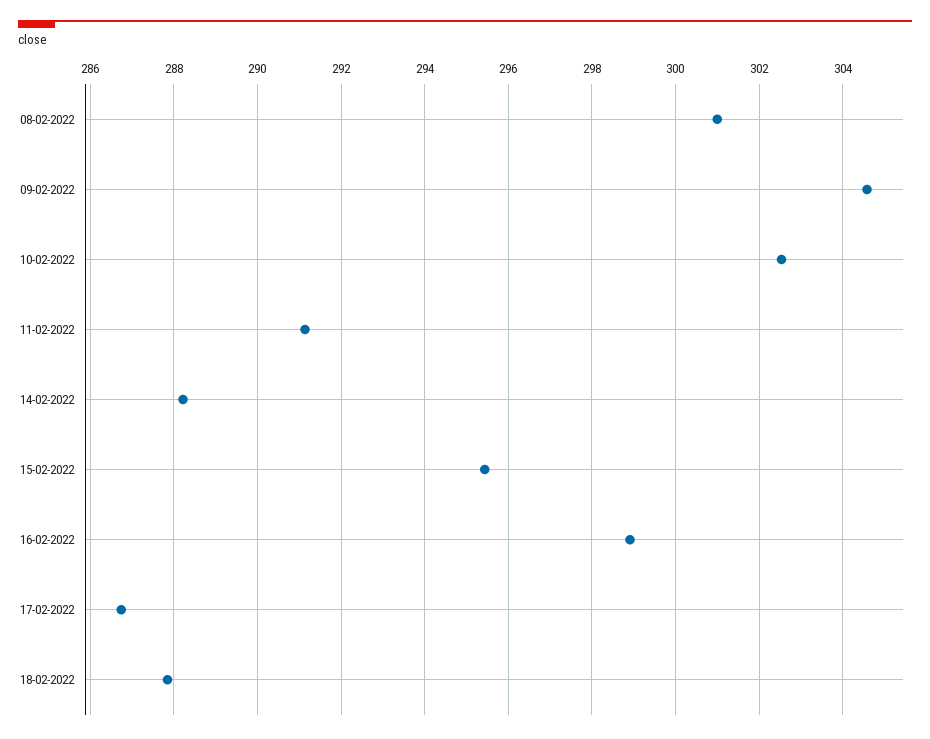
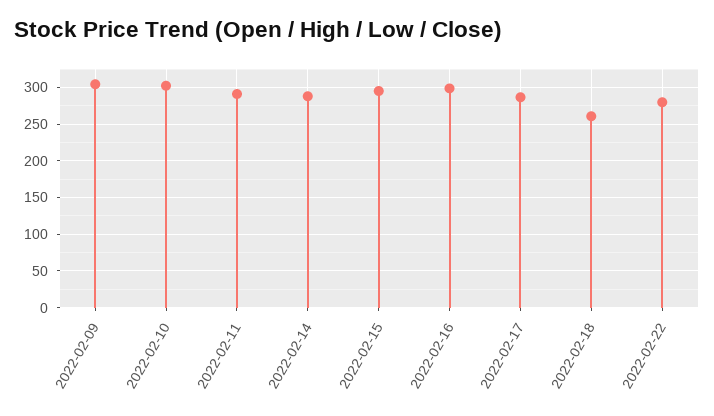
08-02-2022: 301 -> none
18-02-2022: 287.8 -> 260
2022-02-22: none -> 280

